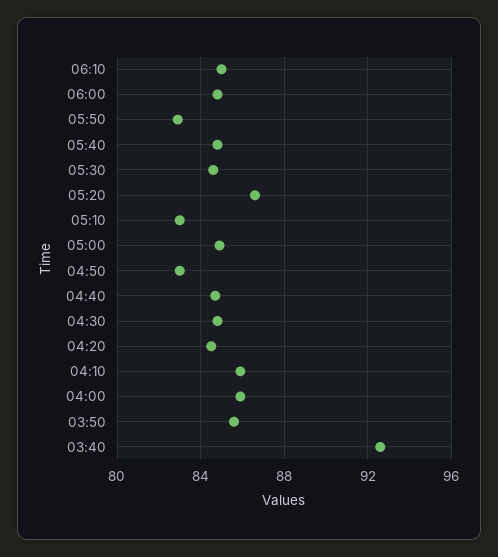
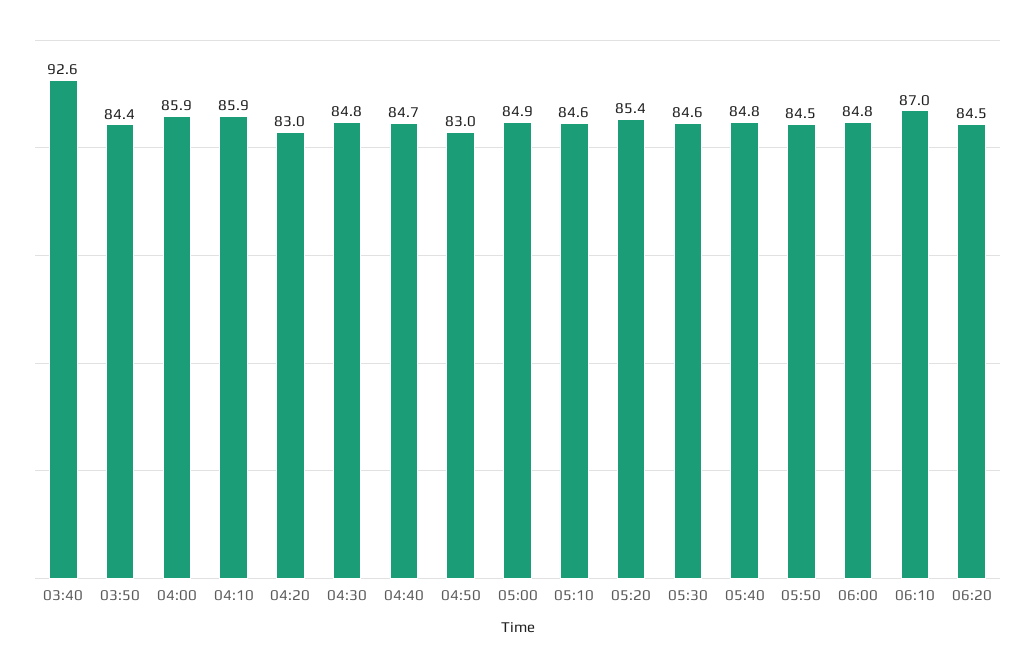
06:10: 85 -> 87
05:50: 83 -> 84.5
05:20: 86.5 -> 85.4
05:10: 83 -> 84.6
04:20: 84.5 -> 83
03:50: 85.5 -> 84.4
06:20: none -> 84.5

